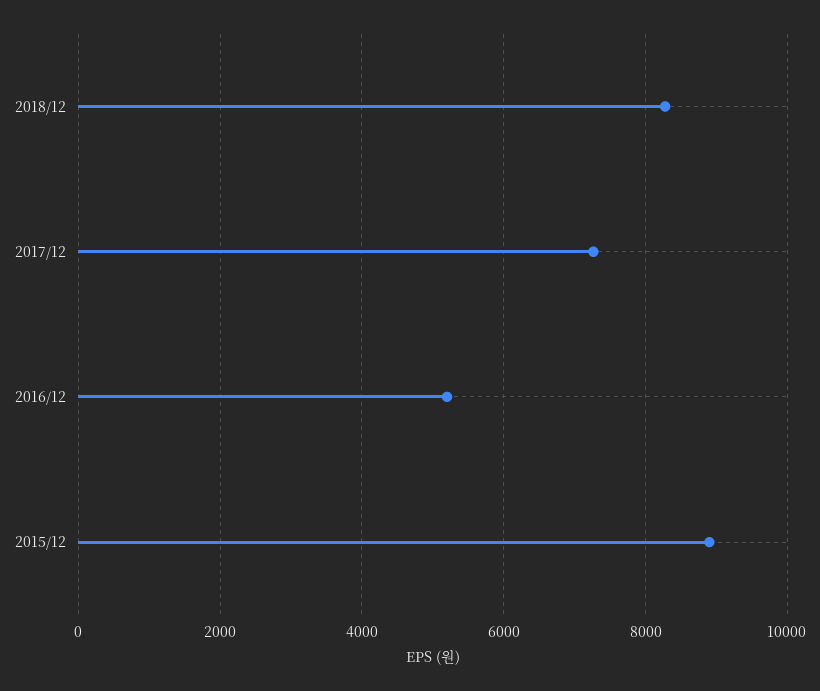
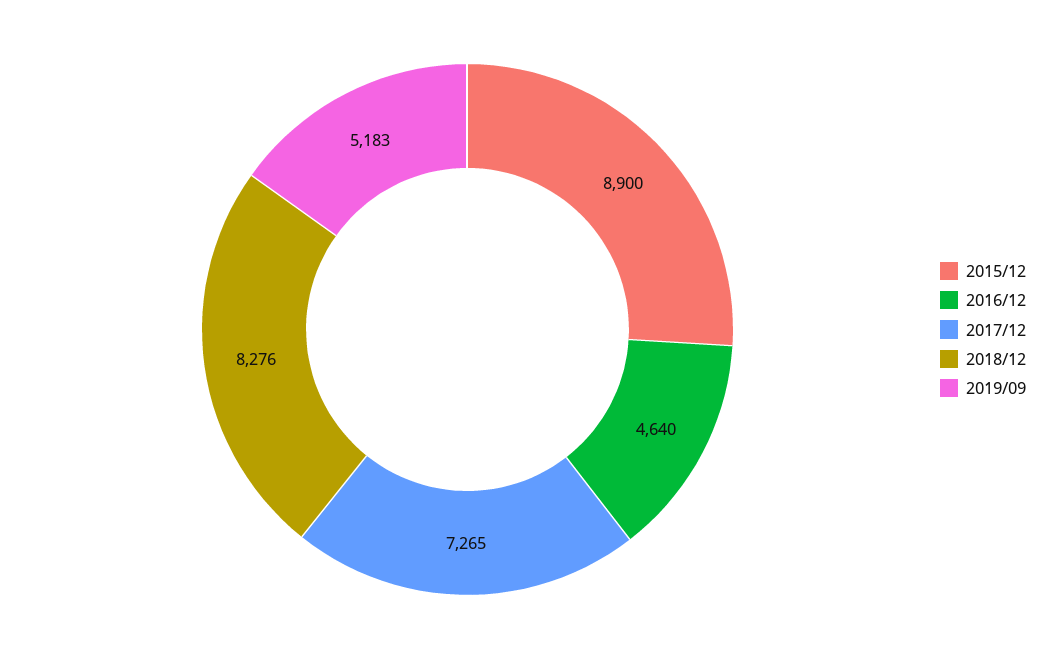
2016/12: 5200 -> 4640
2019/09: none -> 5183

